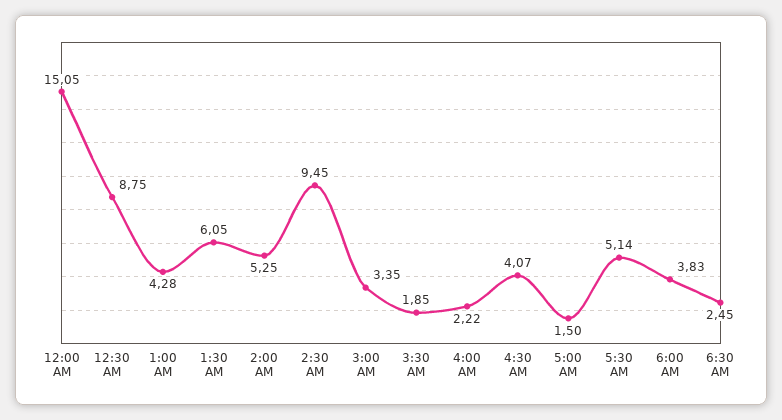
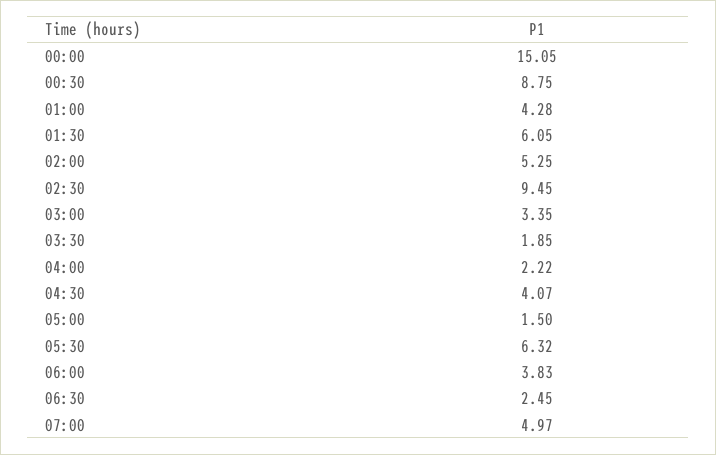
5:30 AM: 5.14 -> 6.32
07:00: none -> 4.97

